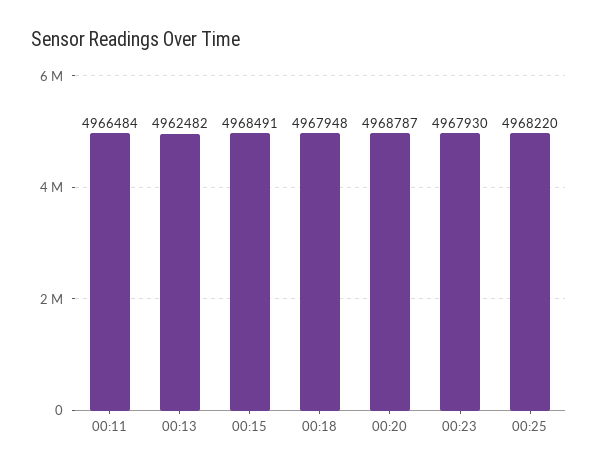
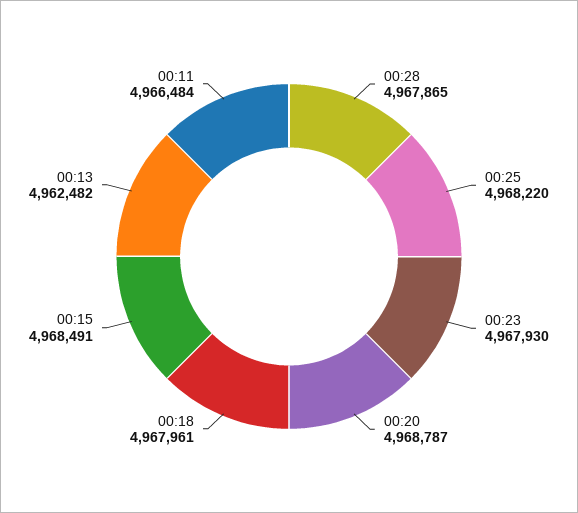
00:18: 4967948 -> 4967961
00:28: none -> 4967865

